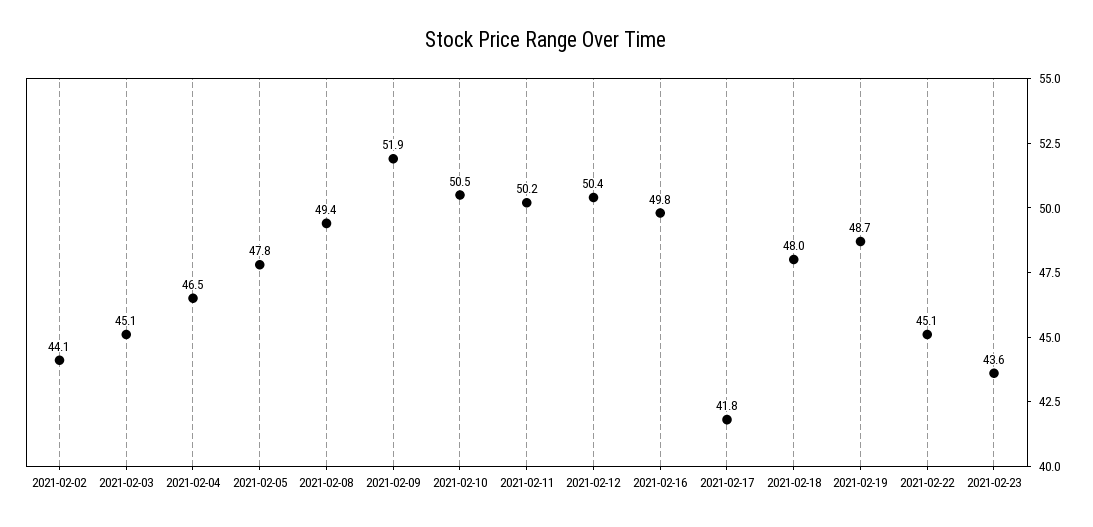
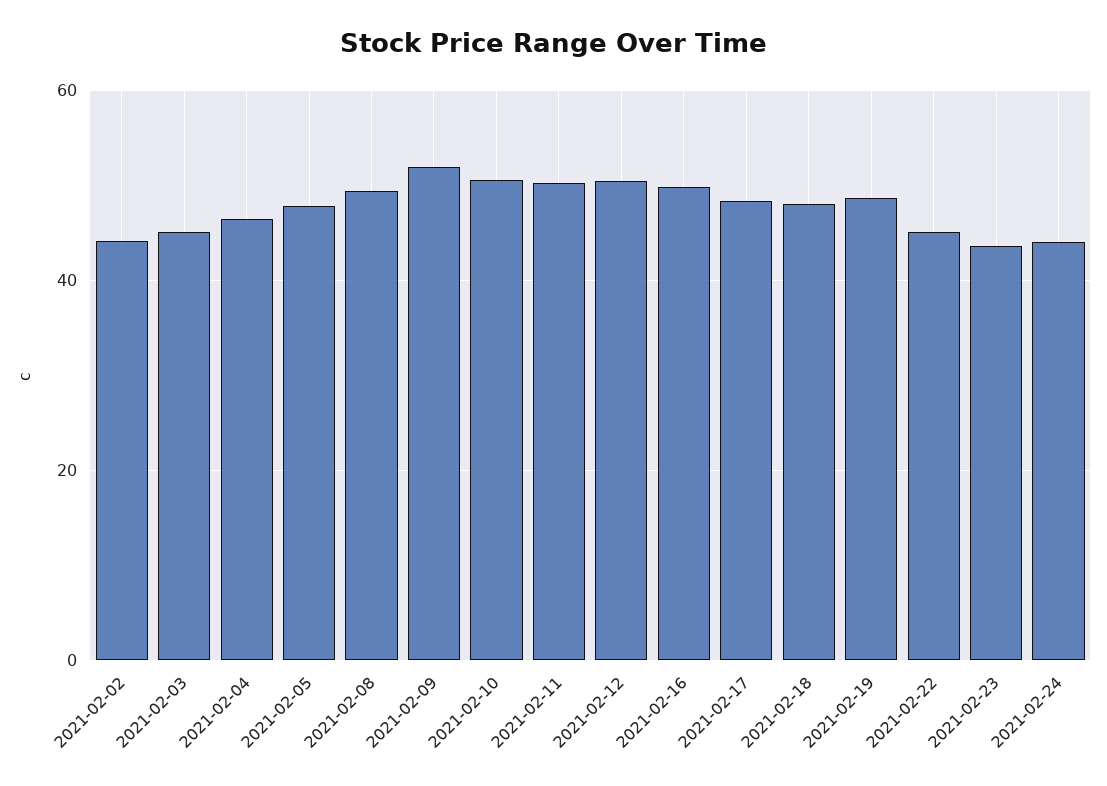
2021-02-17: 41.8 -> 48
2021-02-24: none -> 44

